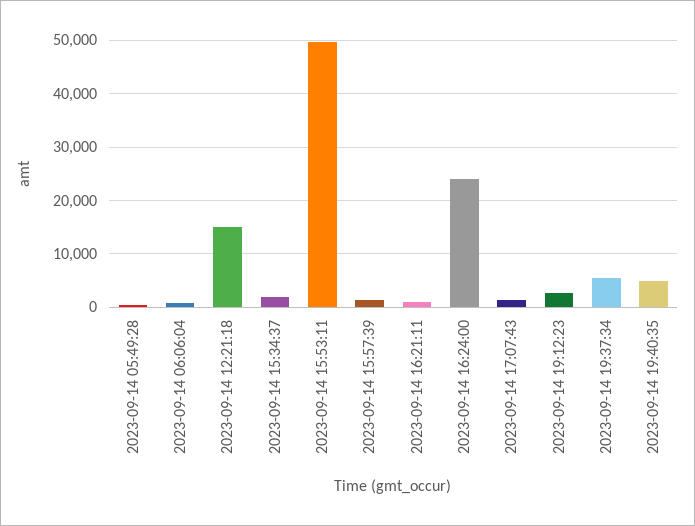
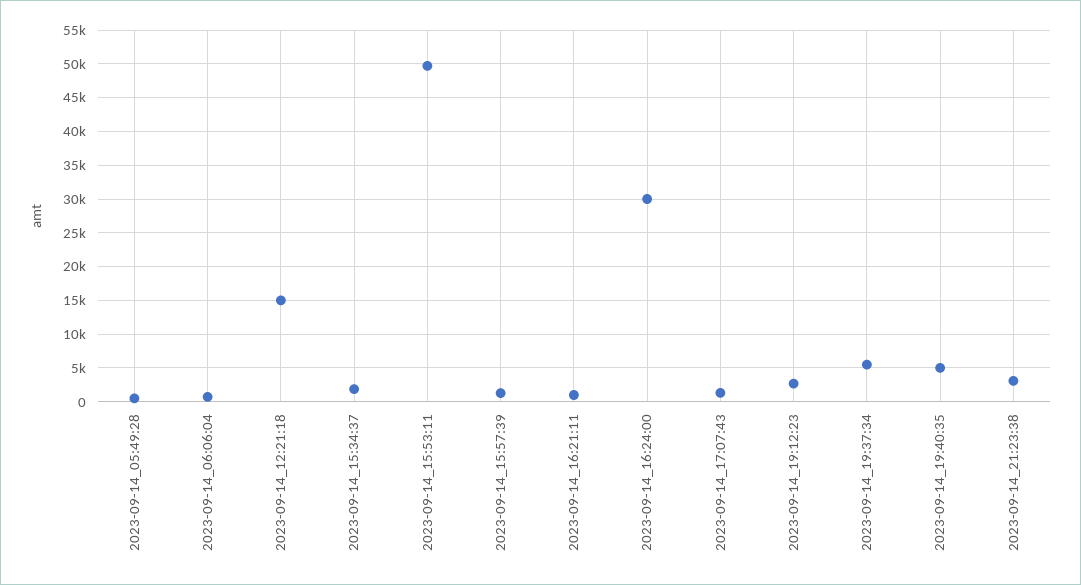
2023-09-14 16:24:00: 24000 -> 30000
2023-09-14_21:23:38: none -> 3000

